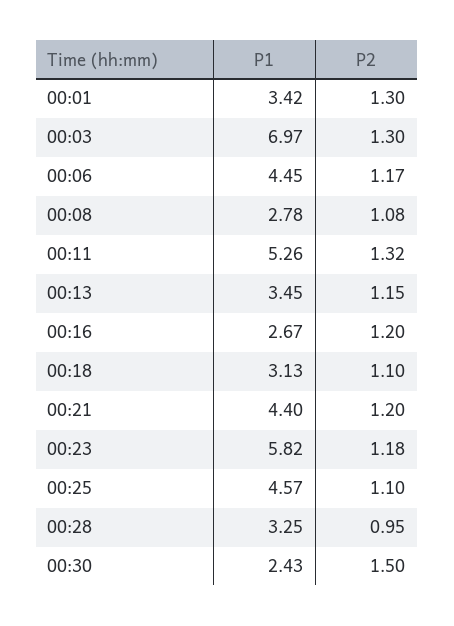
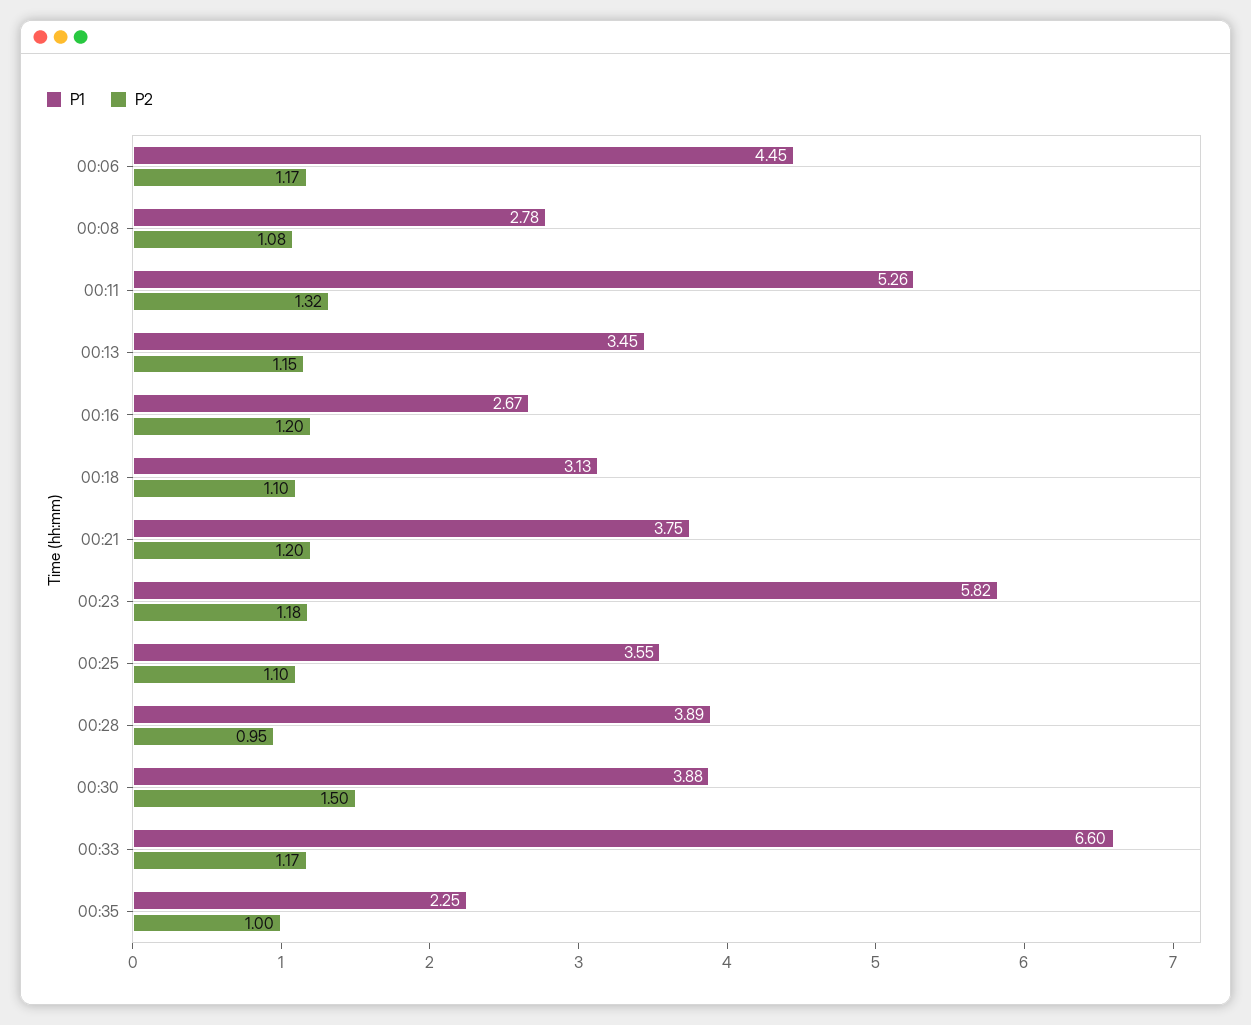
P1, 00:01: 3.42 -> none
P2, 00:01: 1.3 -> none
P1, 00:03: 6.97 -> none
P2, 00:03: 1.3 -> none
P1, 00:21: 4.4 -> 3.75
P1, 00:25: 4.57 -> 3.55
P1, 00:28: 3.25 -> 3.89
P1, 00:30: 2.43 -> 3.88
P1, 00:33: none -> 6.6
P2, 00:33: none -> 1.17
P1, 00:35: none -> 2.25
P2, 00:35: none -> 1

